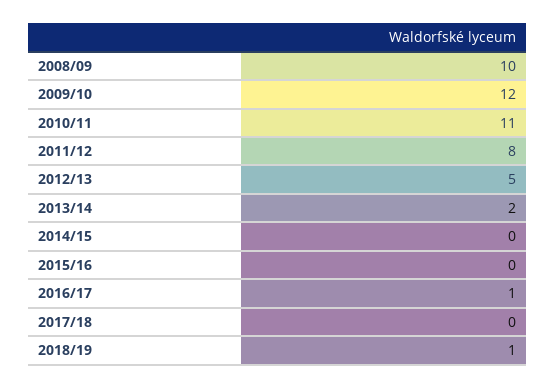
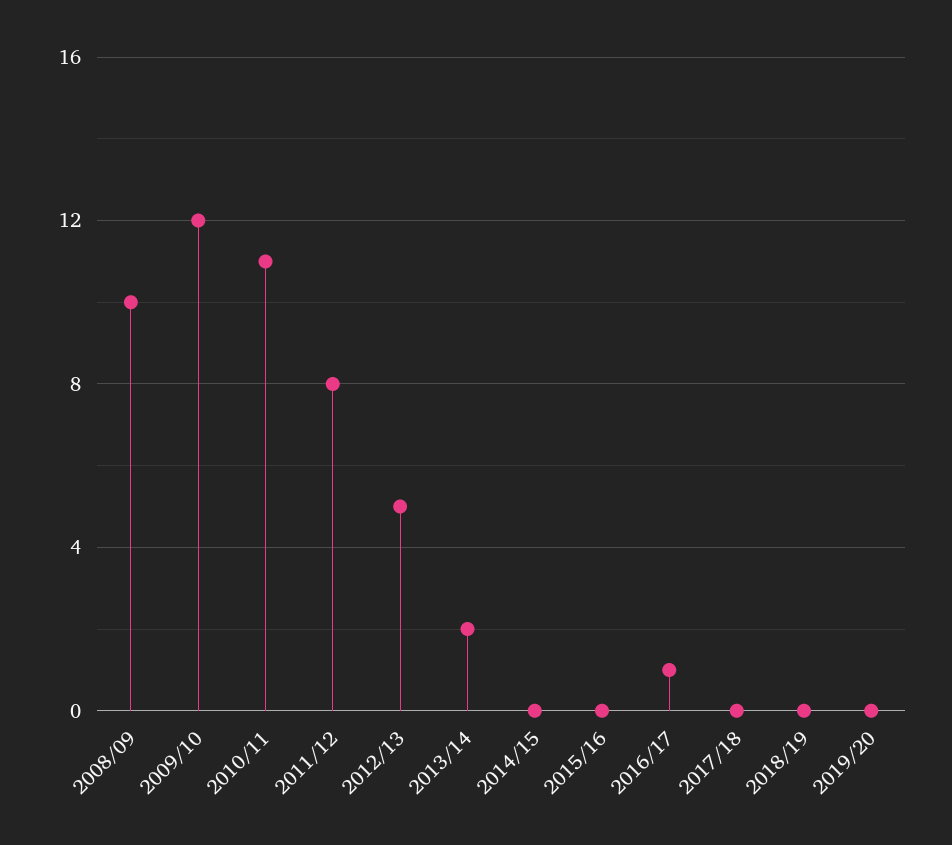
2018/19: 1 -> 0
2019/20: none -> 0

